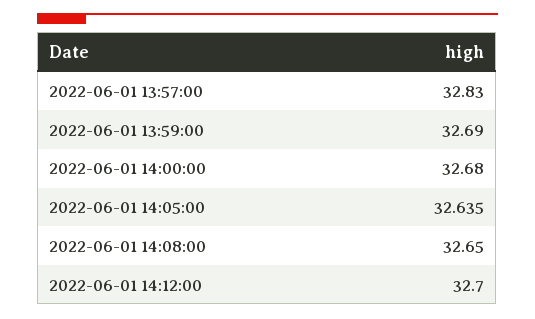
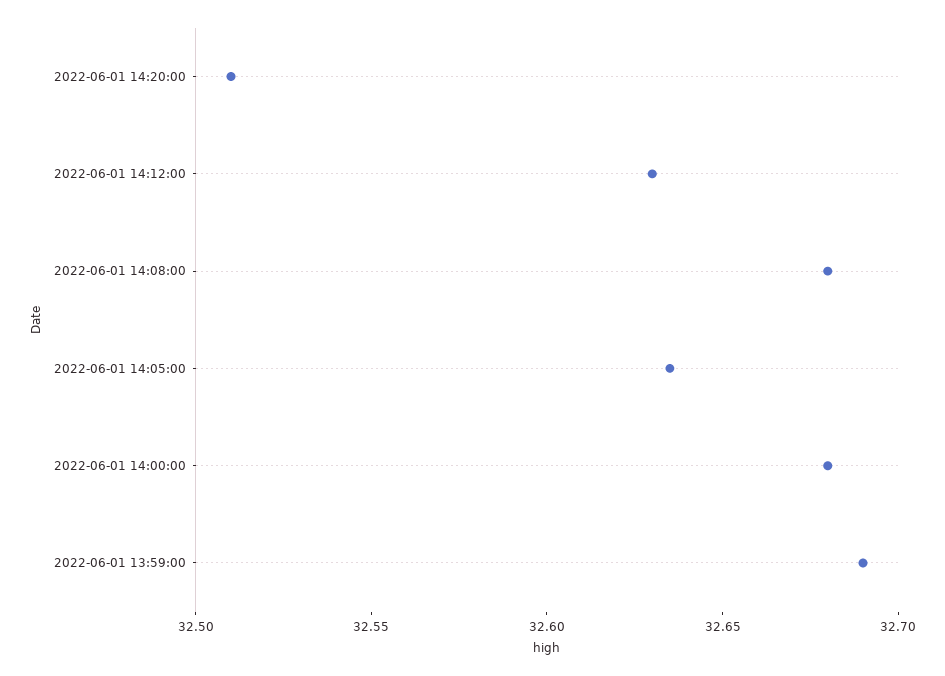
2022-06-01 13:57:00: 32.83 -> none
2022-06-01 14:08:00: 32.65 -> 32.68
2022-06-01 14:12:00: 32.7 -> 32.63
2022-06-01 14:20:00: none -> 32.51

